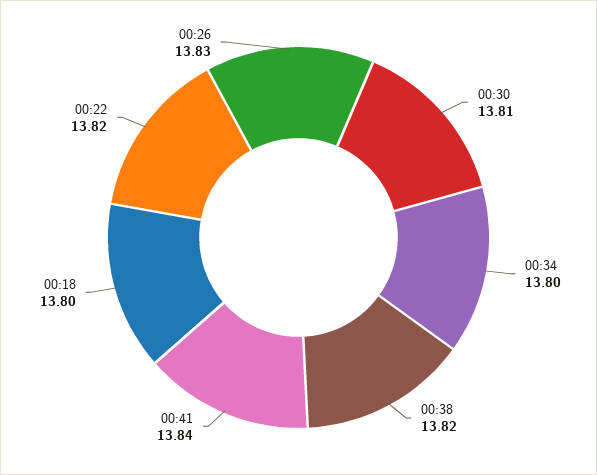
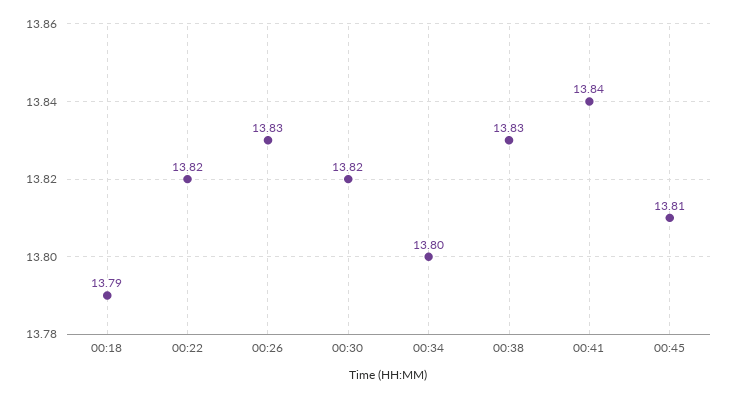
00:30: 13.81 -> 13.82
00:38: 13.82 -> 13.83
00:18: 13.8 -> 13.79
00:45: none -> 13.81

